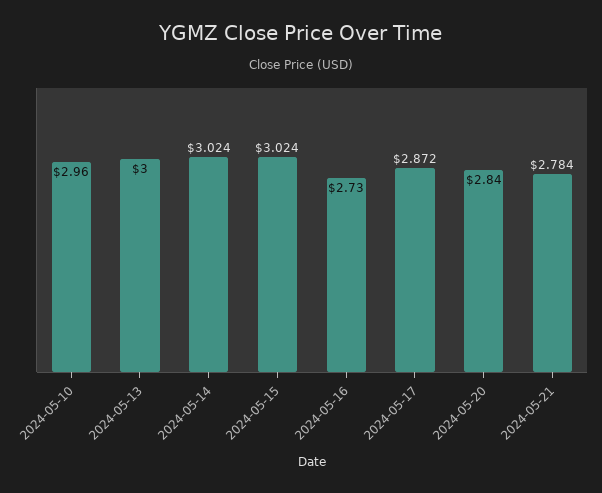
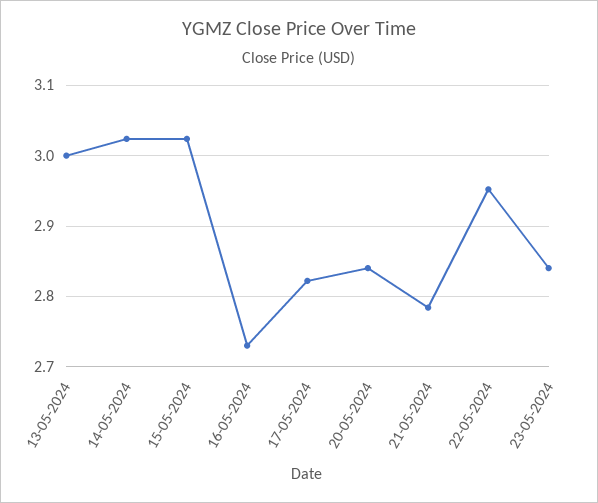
2024-05-10: 2.96 -> none
2024-05-17: 2.872 -> 2.82
22-05-2024: none -> 2.95
23-05-2024: none -> 2.84

